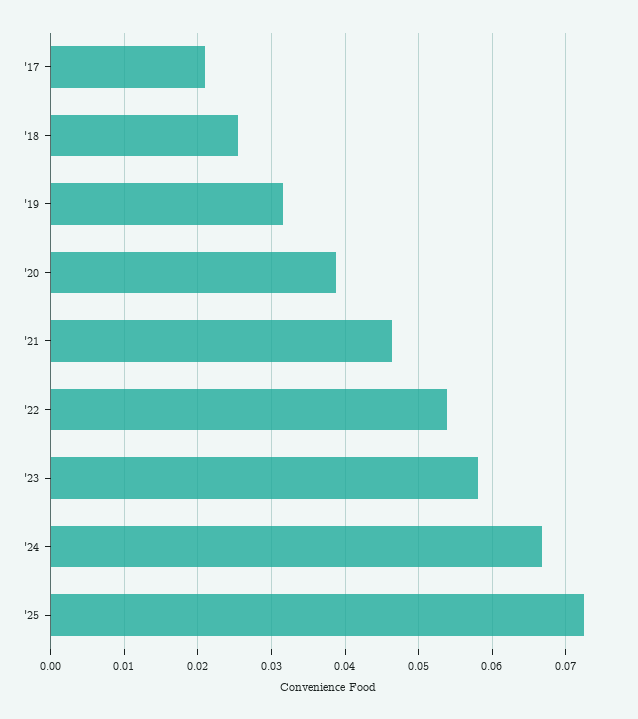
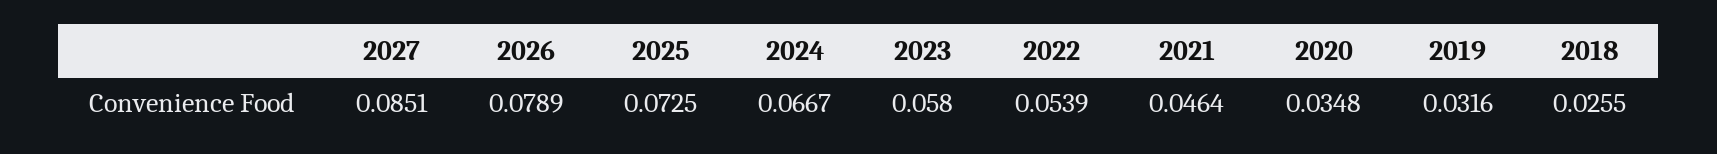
'17: 0.021 -> none
'20: 0.039 -> 0.0348
2027: none -> 0.0851
2026: none -> 0.0789

